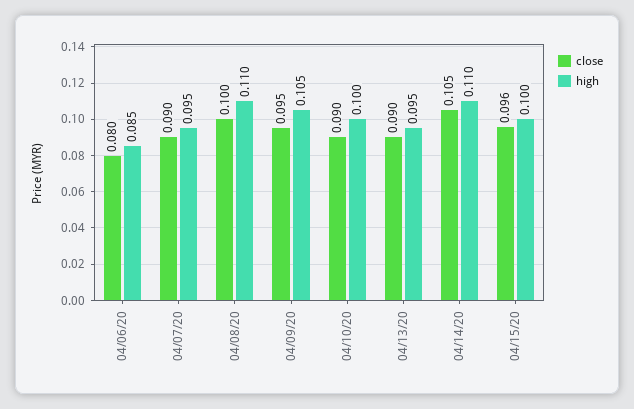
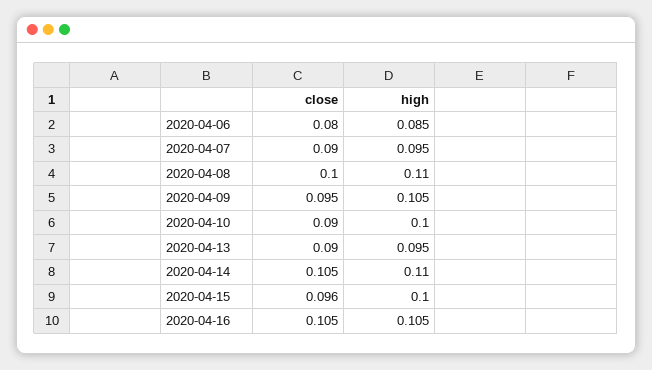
close, 2020-04-16: none -> 0.105
high, 2020-04-16: none -> 0.105

